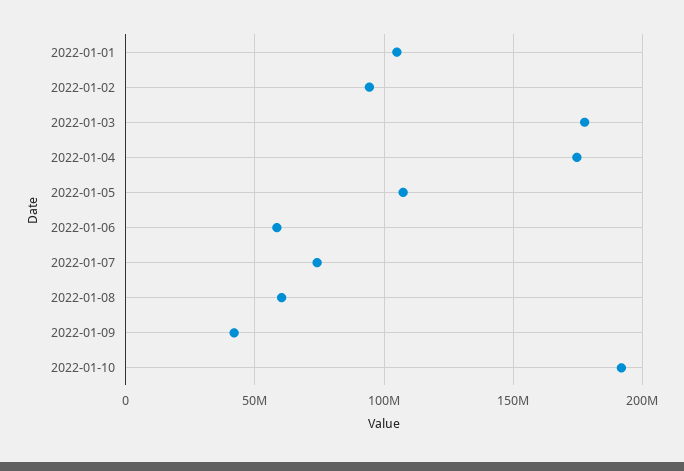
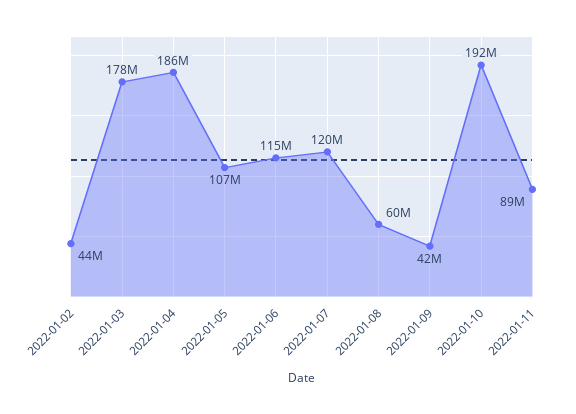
2022-01-01: 105000000 -> none
2022-01-02: 95000000 -> 44000000
2022-01-04: 175000000 -> 186000000
2022-01-06: 60000000 -> 115000000
2022-01-07: 75000000 -> 120000000
2022-01-11: none -> 89000000

